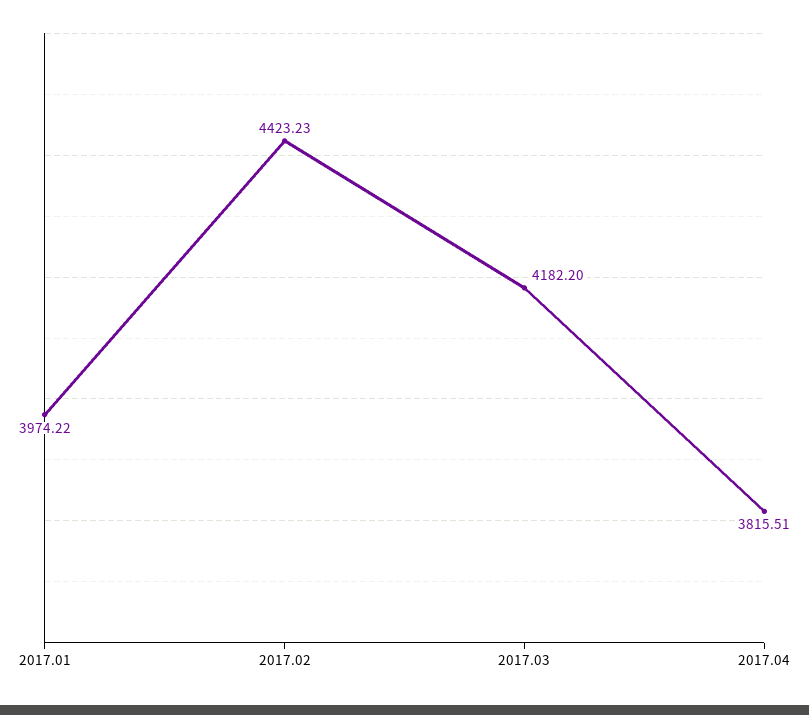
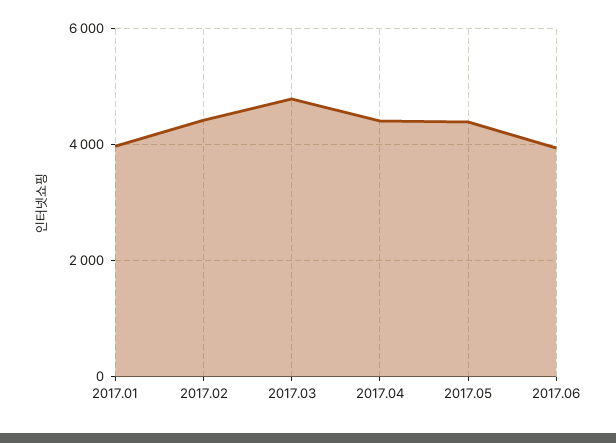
2017.03: 4182.2 -> 4800
2017.04: 3815.51 -> 4400
2017.05: none -> 4400
2017.06: none -> 4000

